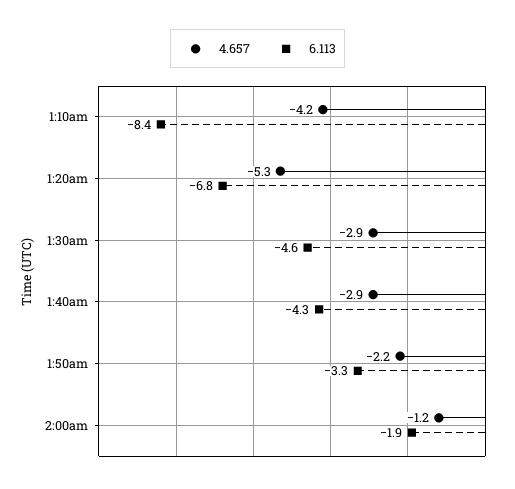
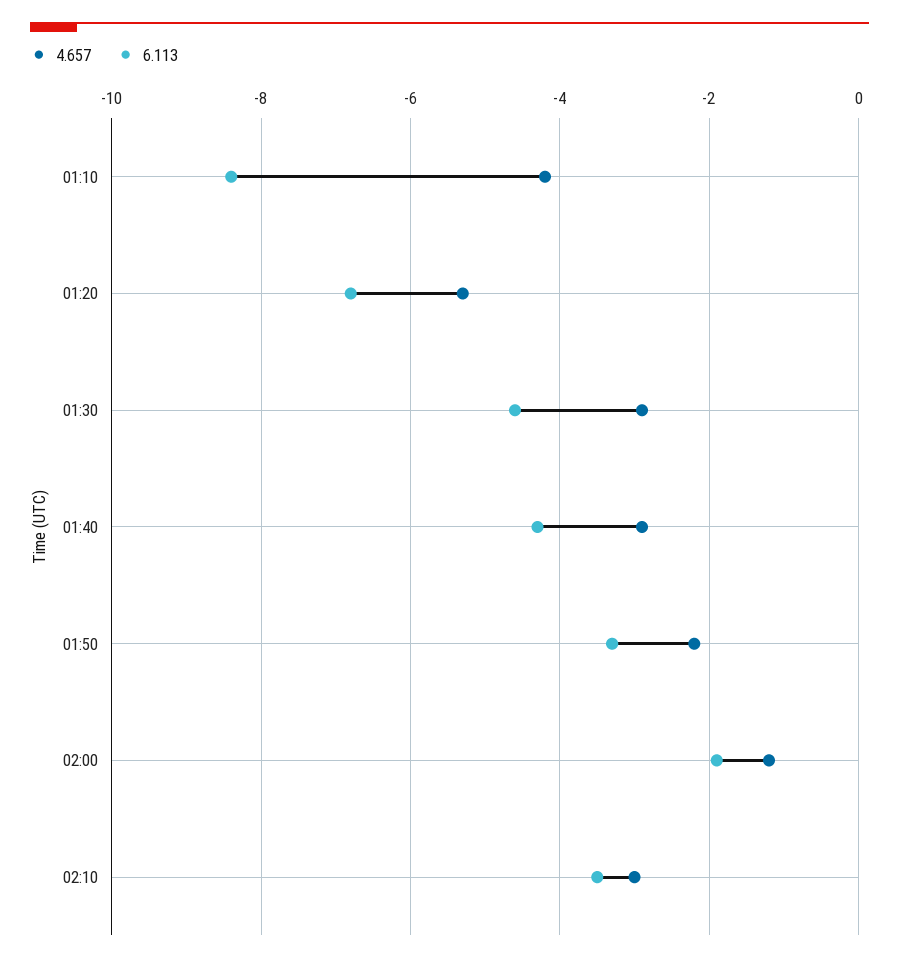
4.657, 02:10: none -> -3
6.113, 02:10: none -> -3.5

